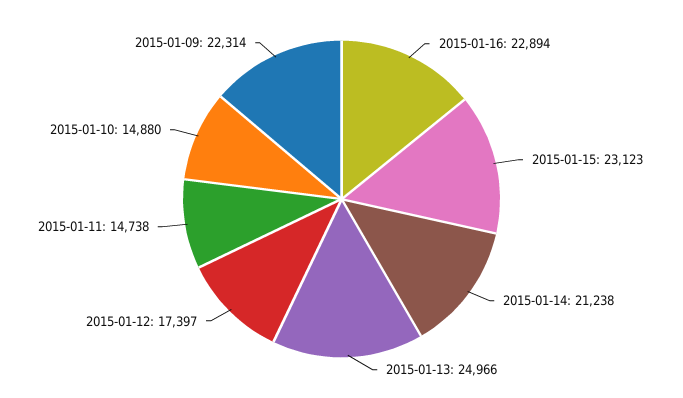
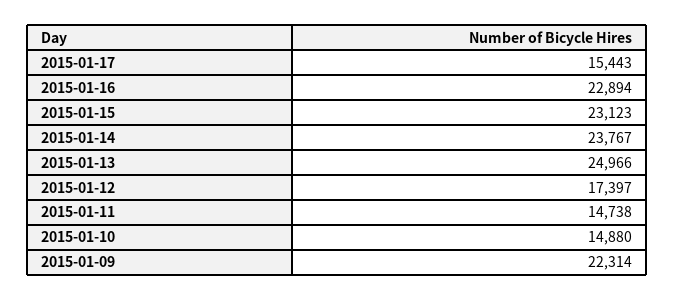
2015-01-14: 21238 -> 23767
2015-01-17: none -> 15443

